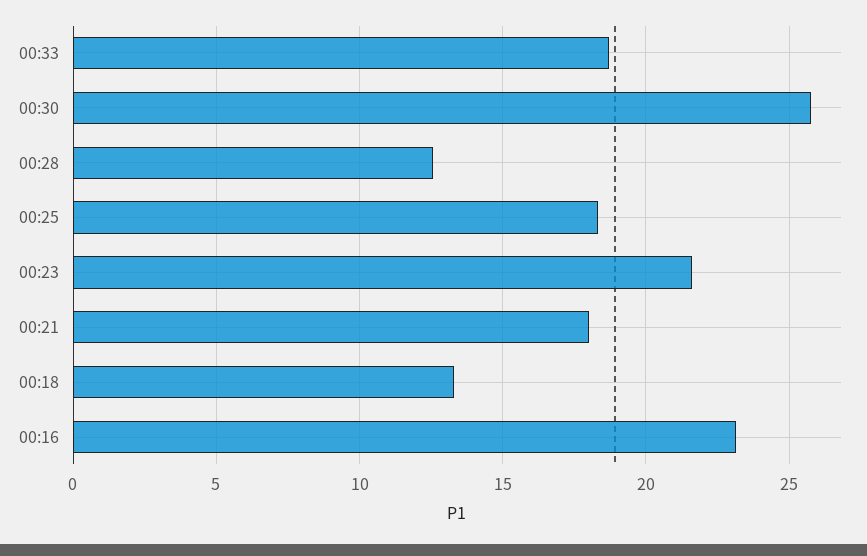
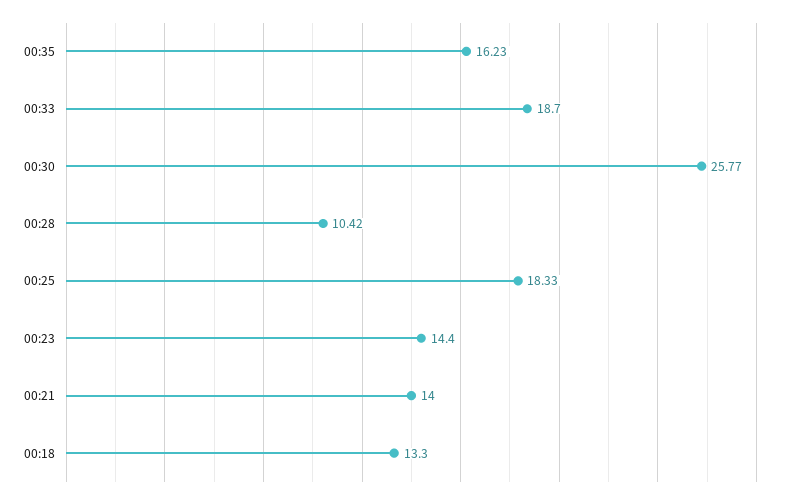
00:28: 12.5 -> 10.42
00:23: 21.5 -> 14.4
00:21: 18 -> 14
00:16: 23 -> none
00:35: none -> 16.23

